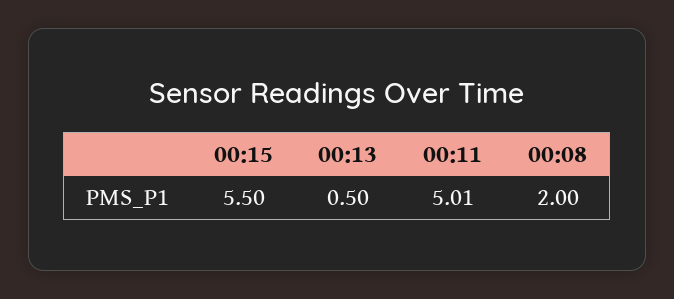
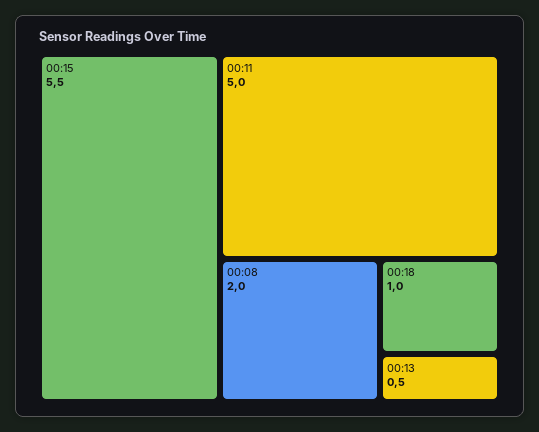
00:18: none -> 1

